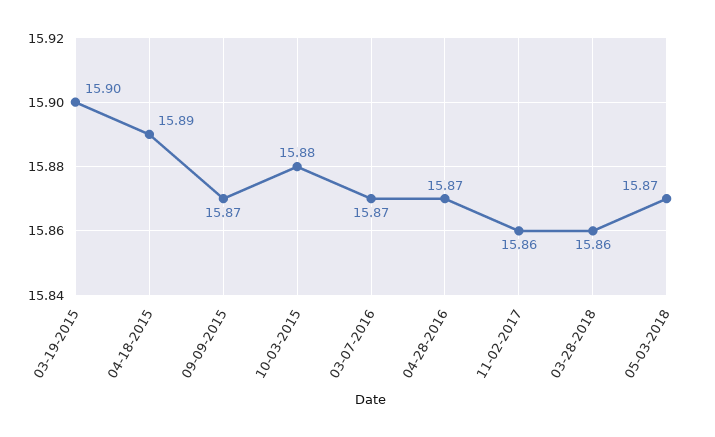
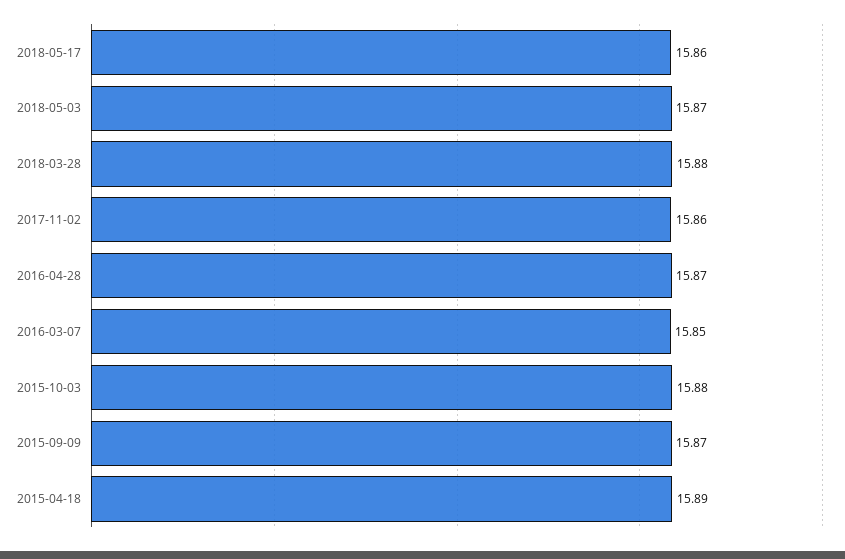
03-19-2015: 15.9 -> none
03-07-2016: 15.87 -> 15.85
03-28-2018: 15.86 -> 15.88
2018-05-17: none -> 15.86

